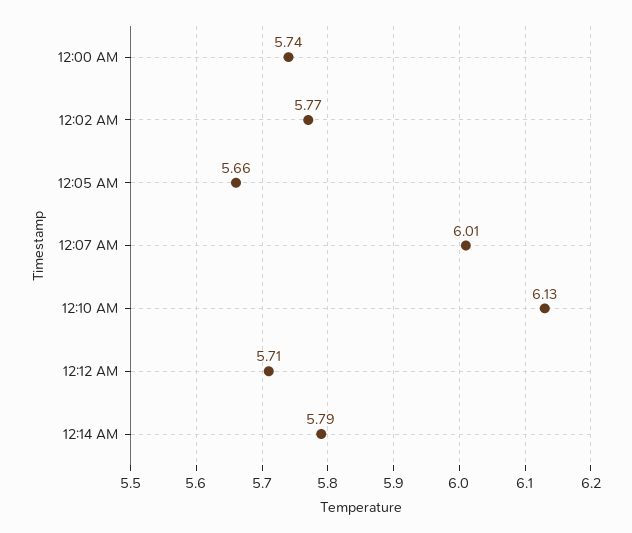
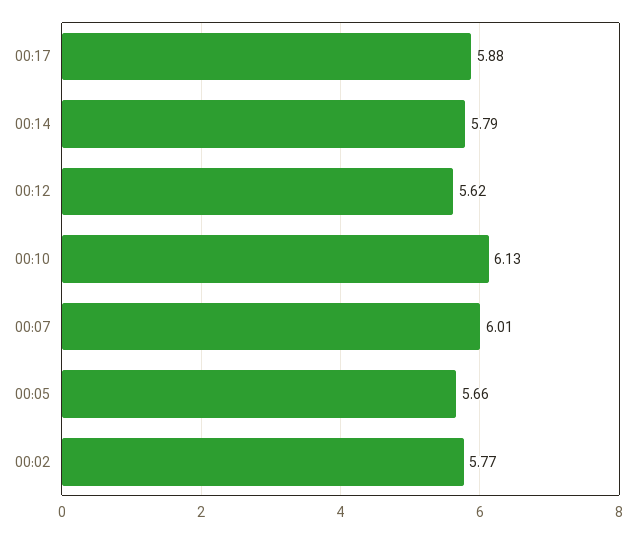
12:00 AM: 5.74 -> none
12:12 AM: 5.71 -> 5.62
00:17: none -> 5.88

